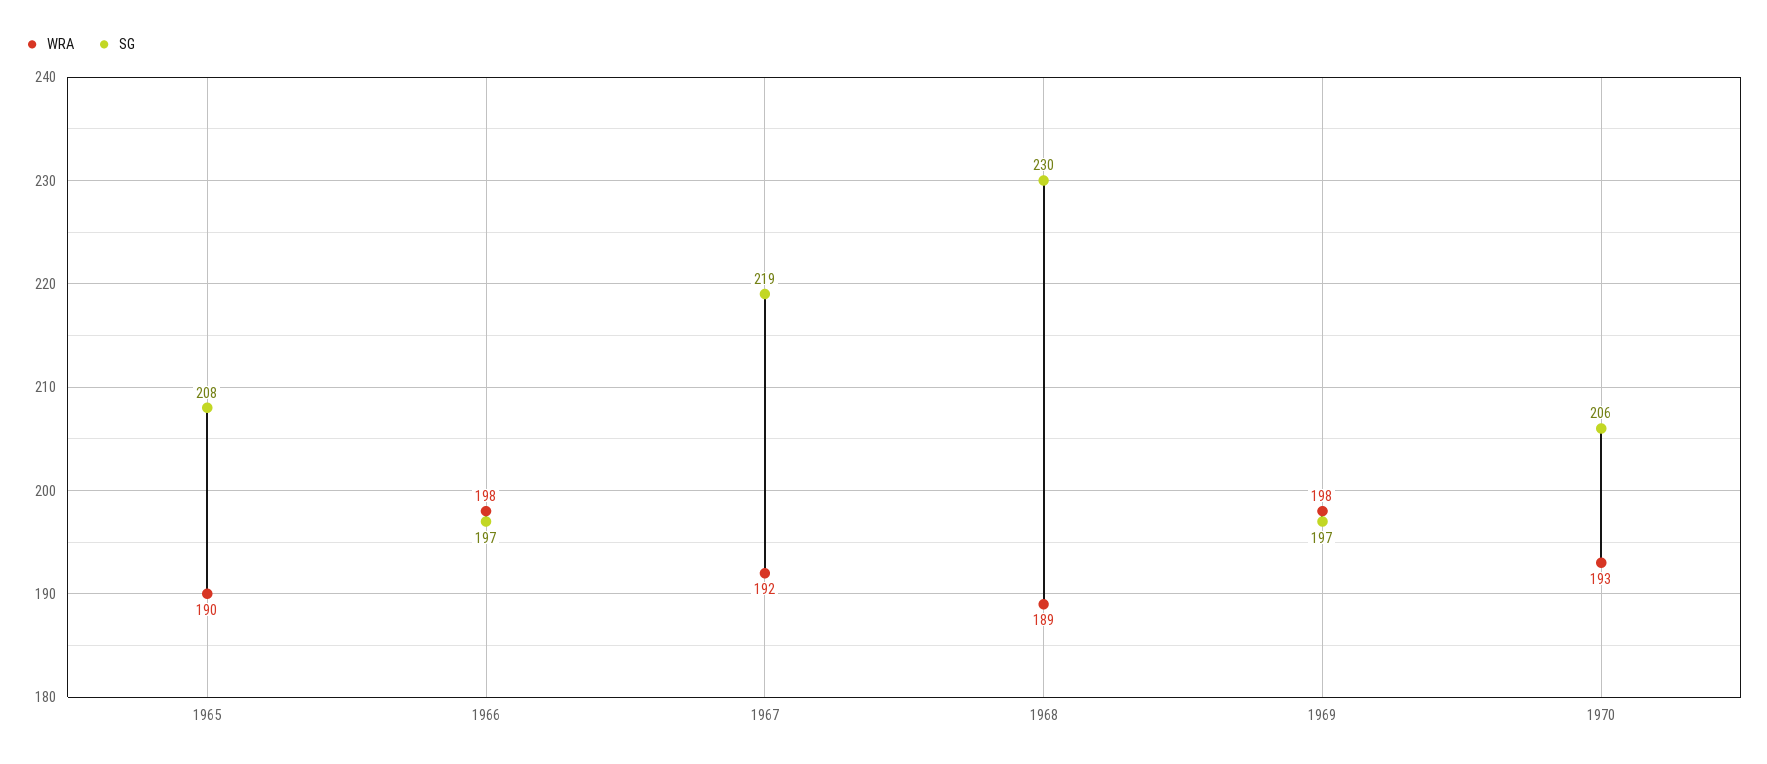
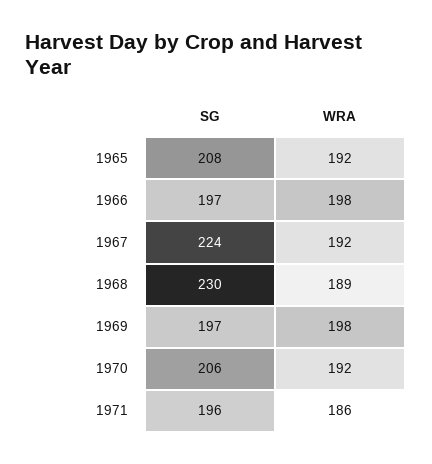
WRA, 1965: 190 -> 192
SG, 1967: 219 -> 224
WRA, 1970: 193 -> 192
SG, 1971: none -> 196
WRA, 1971: none -> 186

